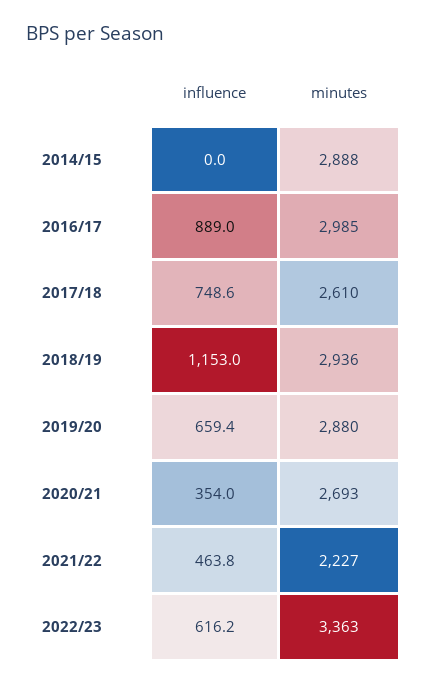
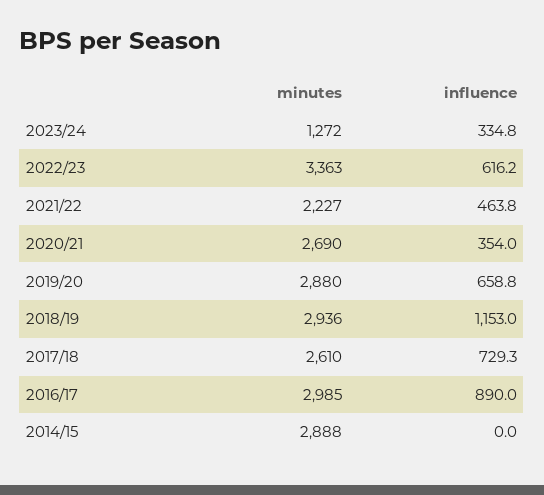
influence, 2016/17: 889 -> 890
influence, 2017/18: 748.6 -> 729.3
influence, 2019/20: 659.4 -> 658.8
minutes, 2020/21: 2693 -> 2690
minutes, 2023/24: none -> 1272
influence, 2023/24: none -> 334.8

